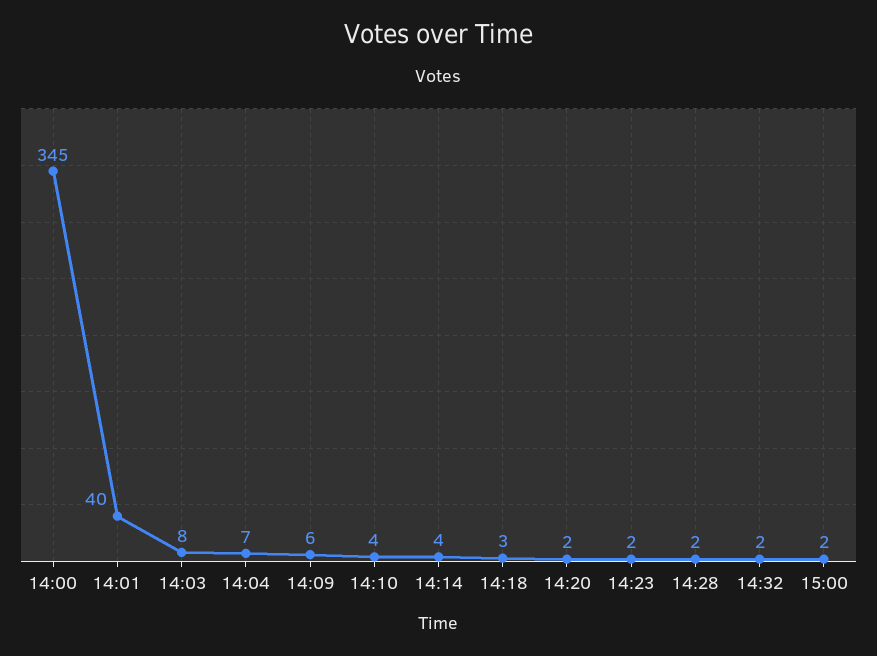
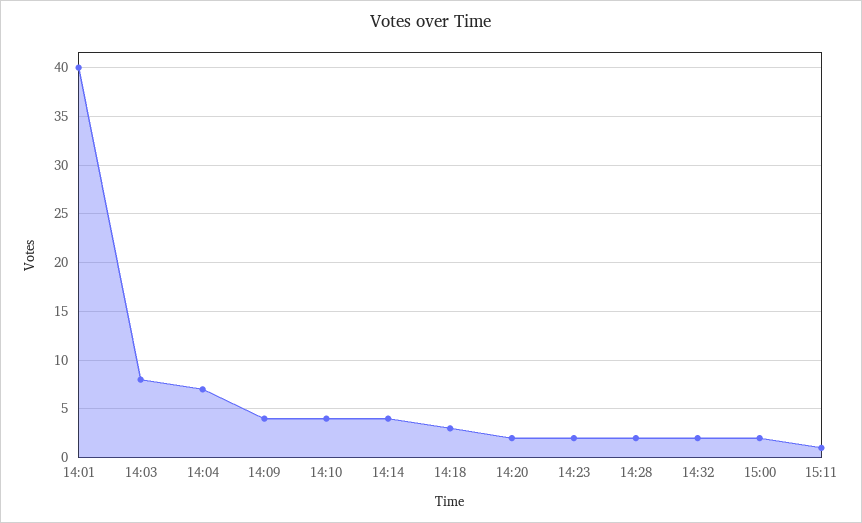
14:00: 345 -> none
14:09: 6 -> 4
15:11: none -> 1

